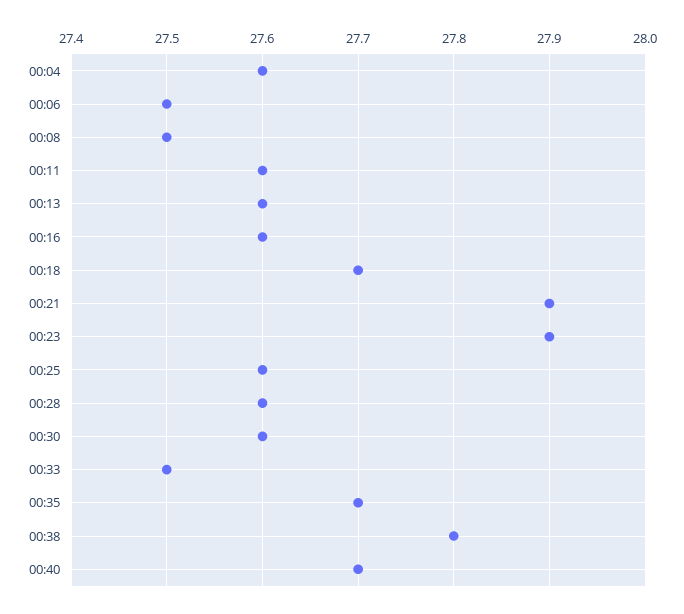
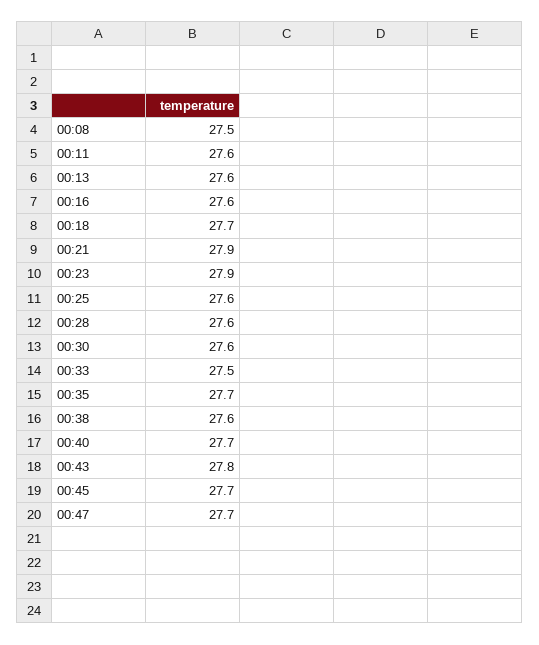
00:04: 27.6 -> none
00:06: 27.5 -> none
00:38: 27.8 -> 27.6
00:43: none -> 27.8
00:45: none -> 27.7
00:47: none -> 27.7

